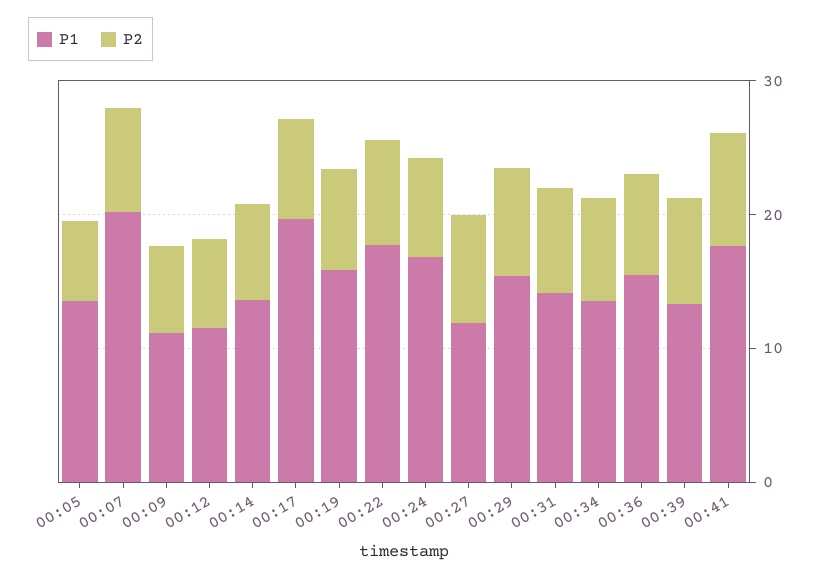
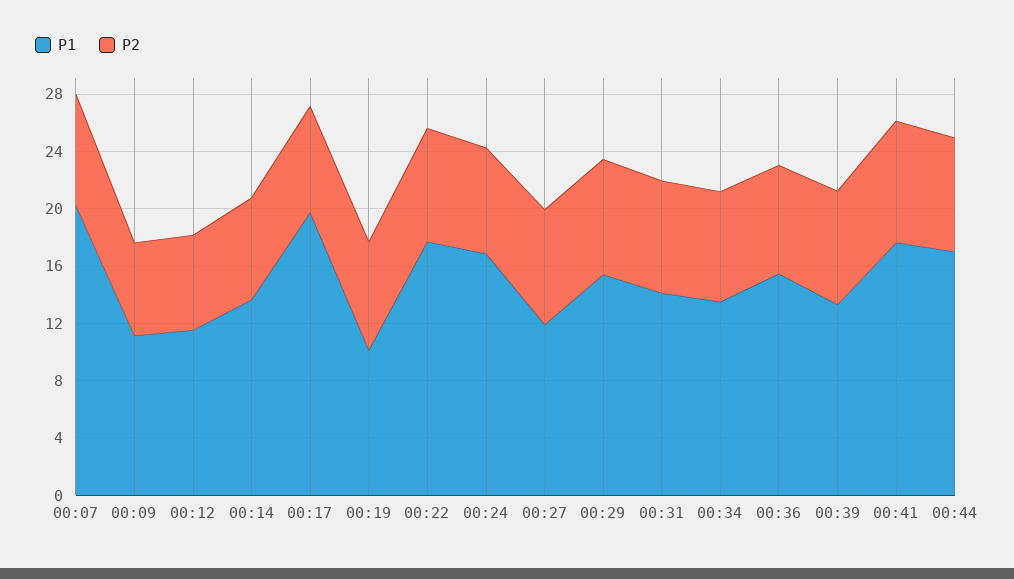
P1, 00:05: 14 -> none
P2, 00:05: 6 -> none
P1, 00:19: 16 -> 10
P1, 00:44: none -> 17
P2, 00:44: none -> 8

